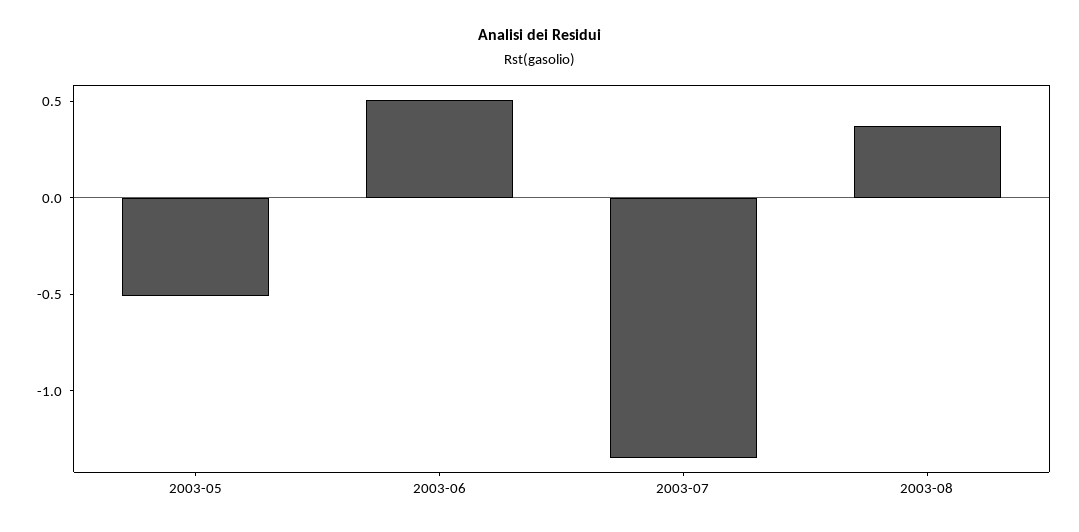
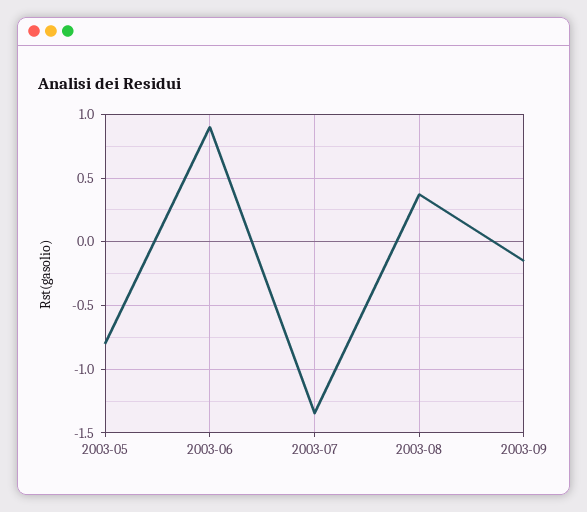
2003-05: -0.5 -> -0.8
2003-06: 0.5 -> 0.9
2003-09: none -> -0.15

